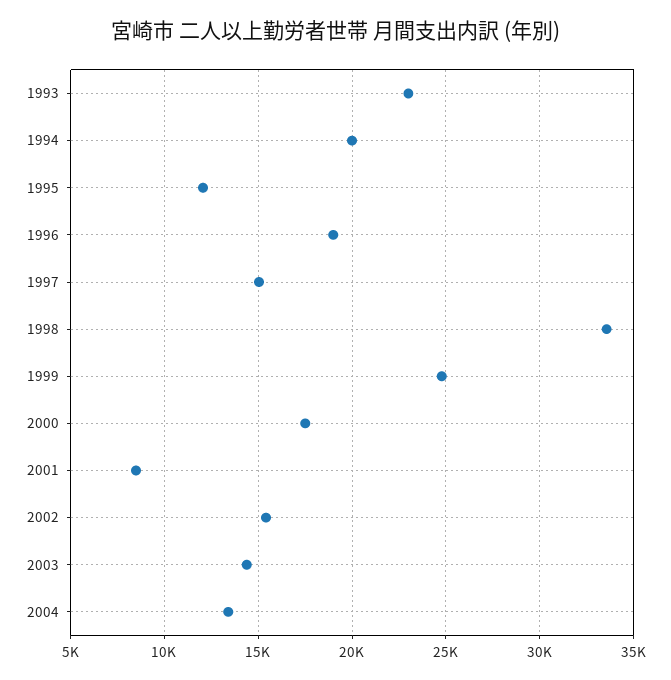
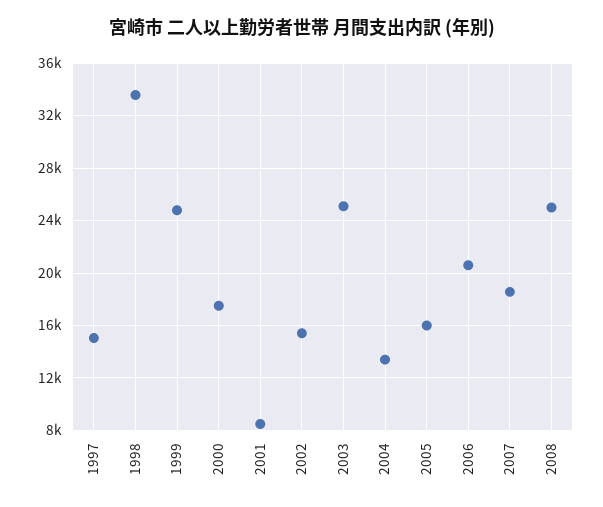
1993: 23000 -> none
1994: 20000 -> none
1995: 12000 -> none
1996: 19000 -> none
2003: 14500 -> 25000
2005: none -> 16000
2006: none -> 20500
2007: none -> 18500
2008: none -> 25000

